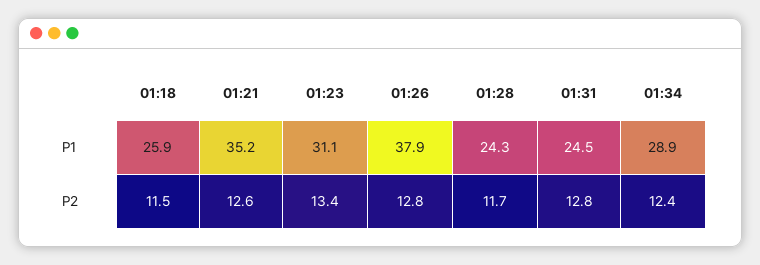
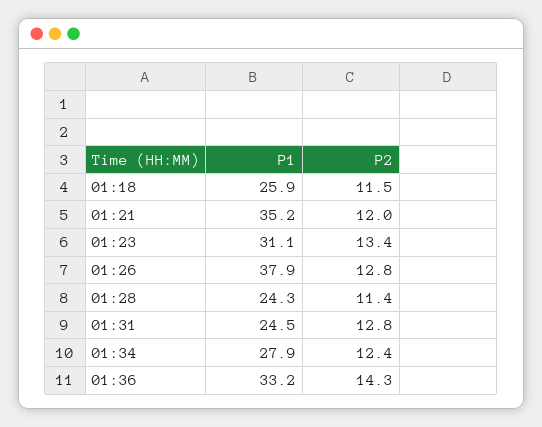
01:34, P1: 28.9 -> 27.9
01:21, P2: 12.6 -> 12
01:28, P2: 11.7 -> 11.4
01:36, P1: none -> 33.2
01:36, P2: none -> 14.3

